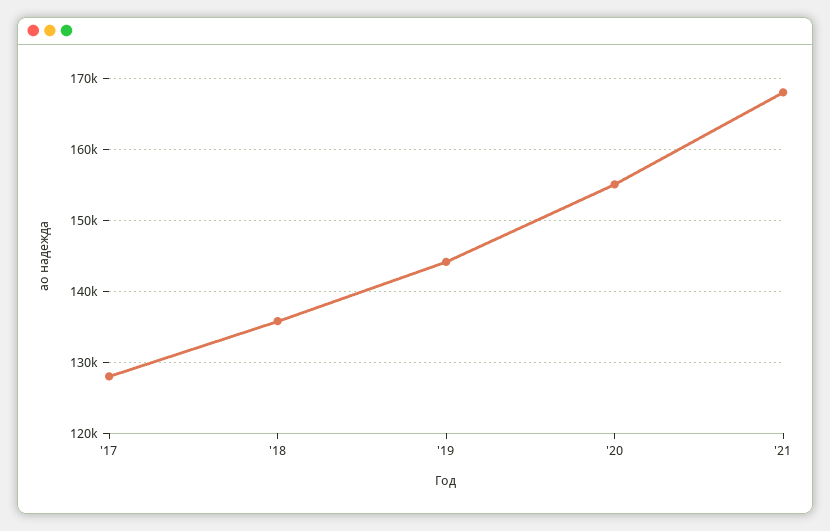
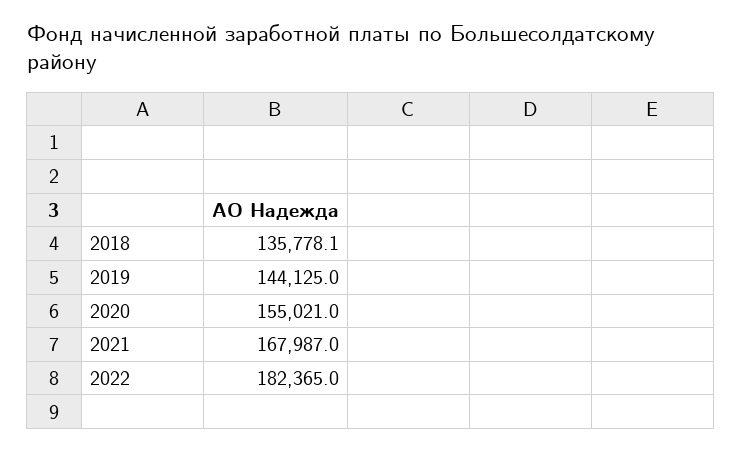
'17: 128000 -> none
2022: none -> 182365

